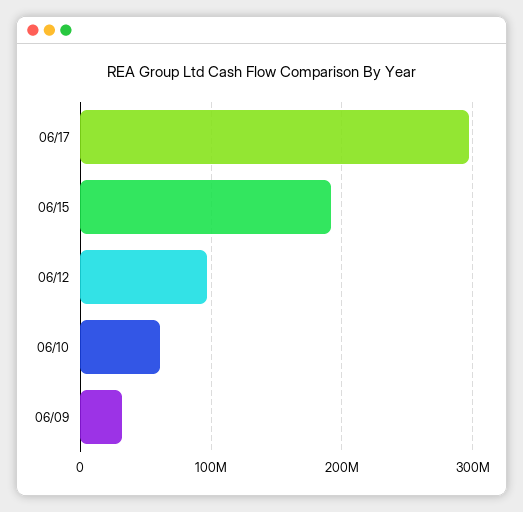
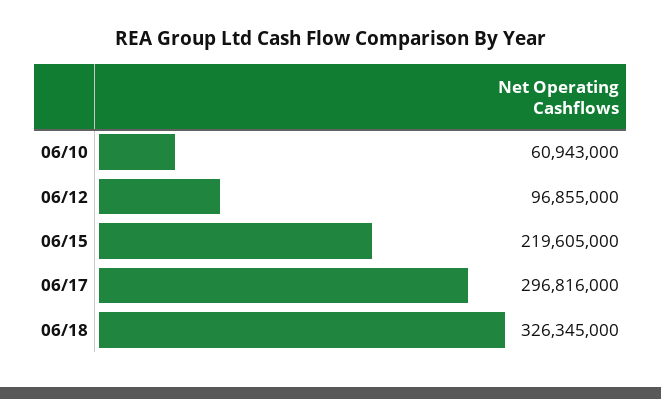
06/15: 190000000 -> 219605000
06/09: 30000000 -> none
06/18: none -> 326345000

